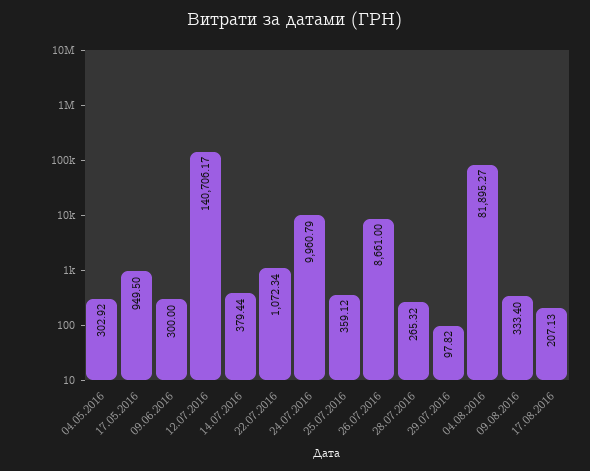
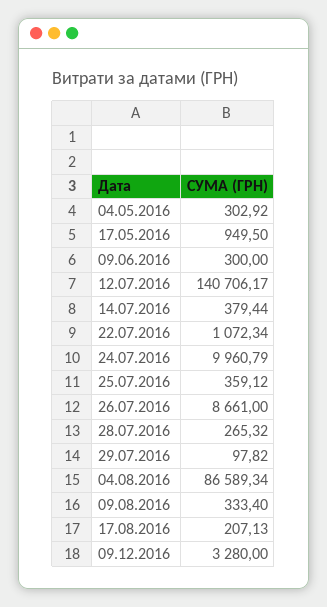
04.08.2016: 81895.27 -> 86589.34
09.12.2016: none -> 3280

